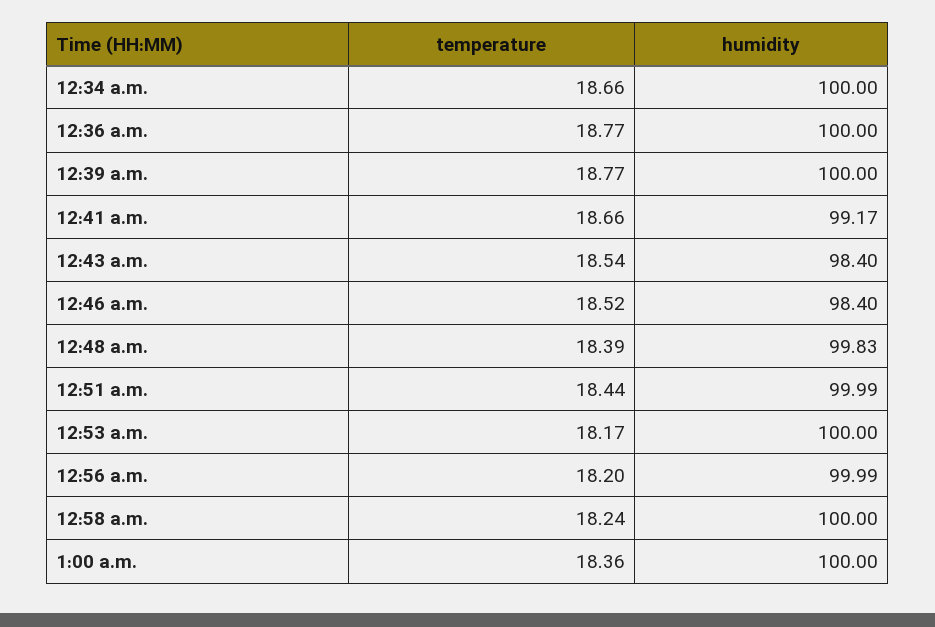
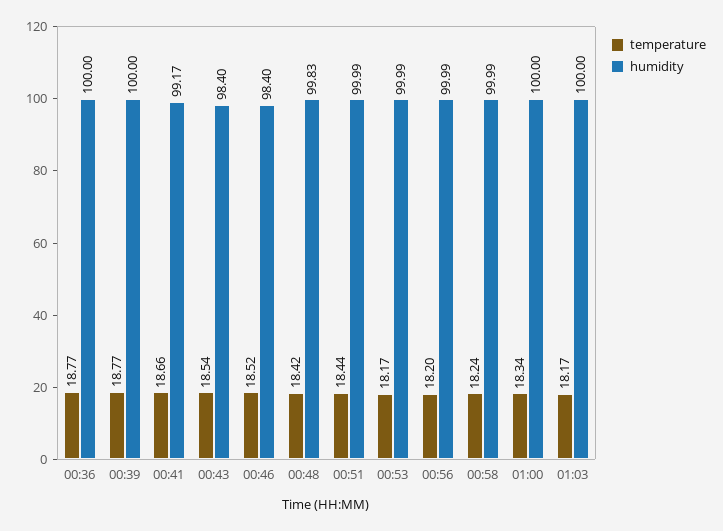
temperature, 12:34 a.m.: 18.66 -> none
humidity, 12:34 a.m.: 100 -> none
temperature, 12:48 a.m.: 18.39 -> 18.42
humidity, 12:53 a.m.: 100 -> 99.99
humidity, 12:58 a.m.: 100 -> 99.99
temperature, 1:00 a.m.: 18.36 -> 18.34
temperature, 01:03: none -> 18.17
humidity, 01:03: none -> 100

